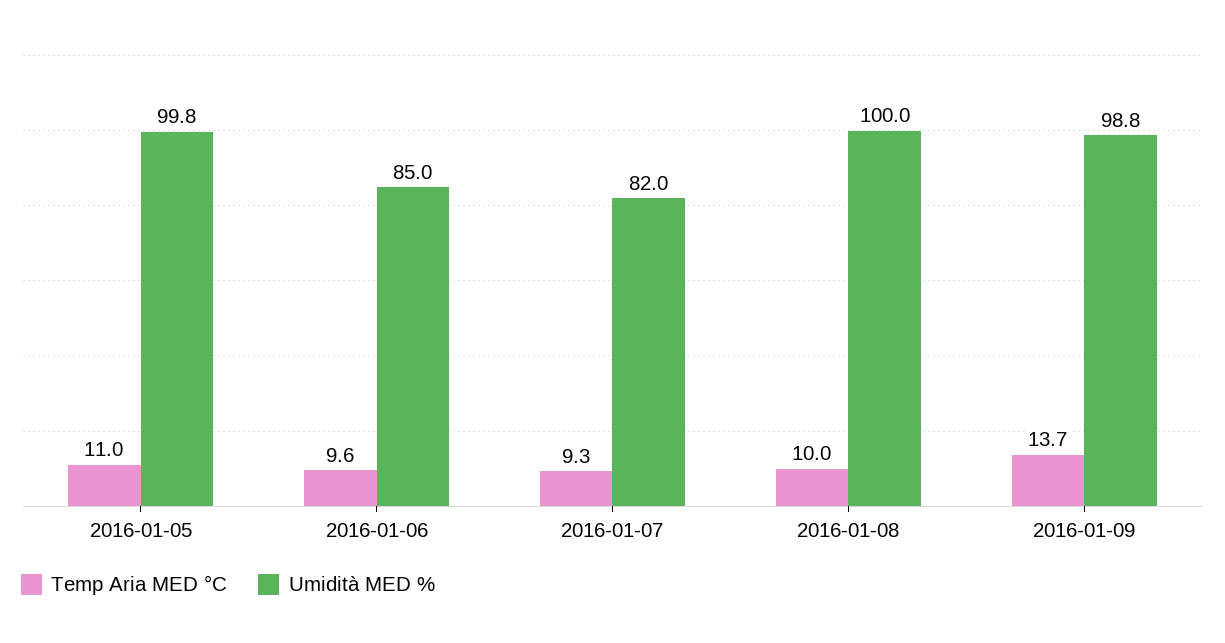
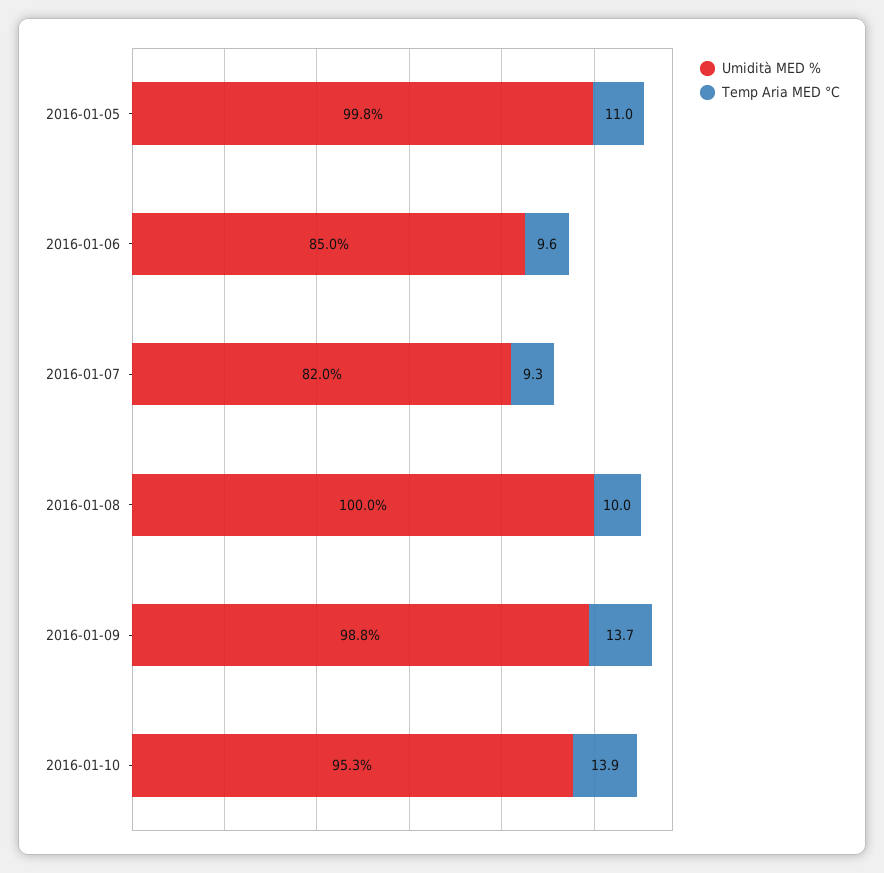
Umidità MED %, 2016-01-10: none -> 95.3
Temp Aria MED °C, 2016-01-10: none -> 13.9

